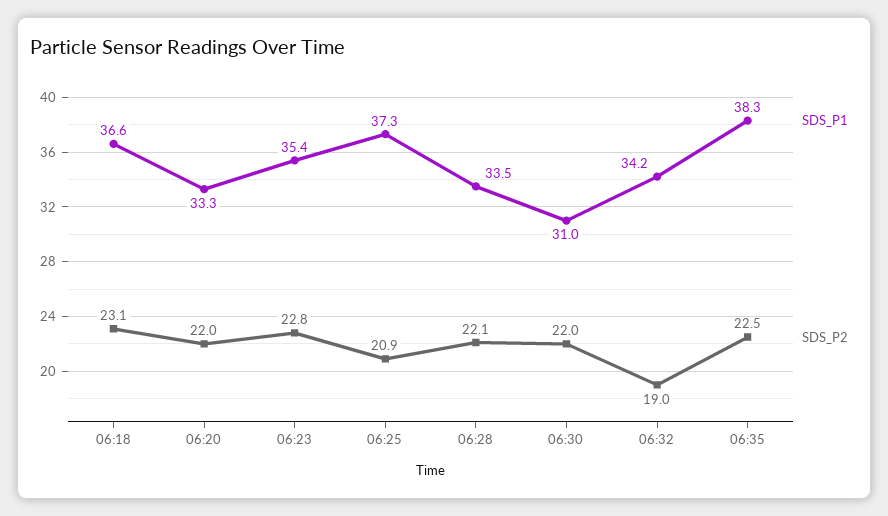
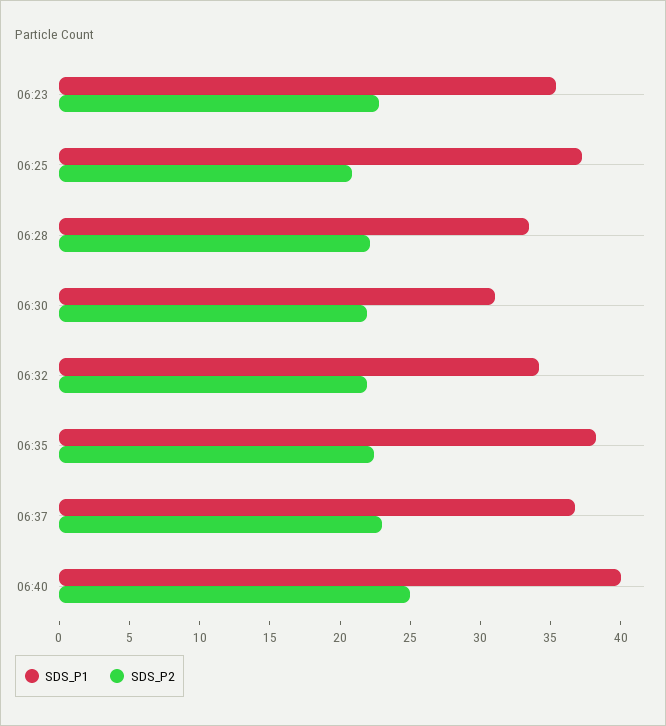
SDS_P1, 06:18: 36.6 -> none
SDS_P2, 06:18: 23.1 -> none
SDS_P1, 06:20: 33.3 -> none
SDS_P2, 06:20: 22 -> none
SDS_P2, 06:32: 19 -> 22
SDS_P1, 06:37: none -> 37
SDS_P2, 06:37: none -> 23
SDS_P1, 06:40: none -> 40
SDS_P2, 06:40: none -> 25

